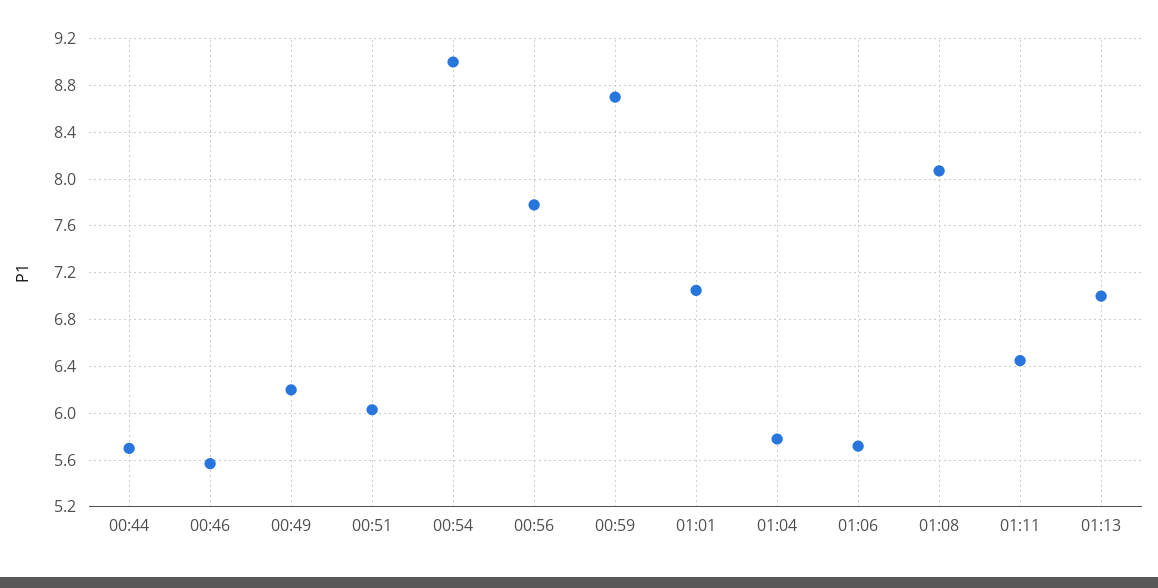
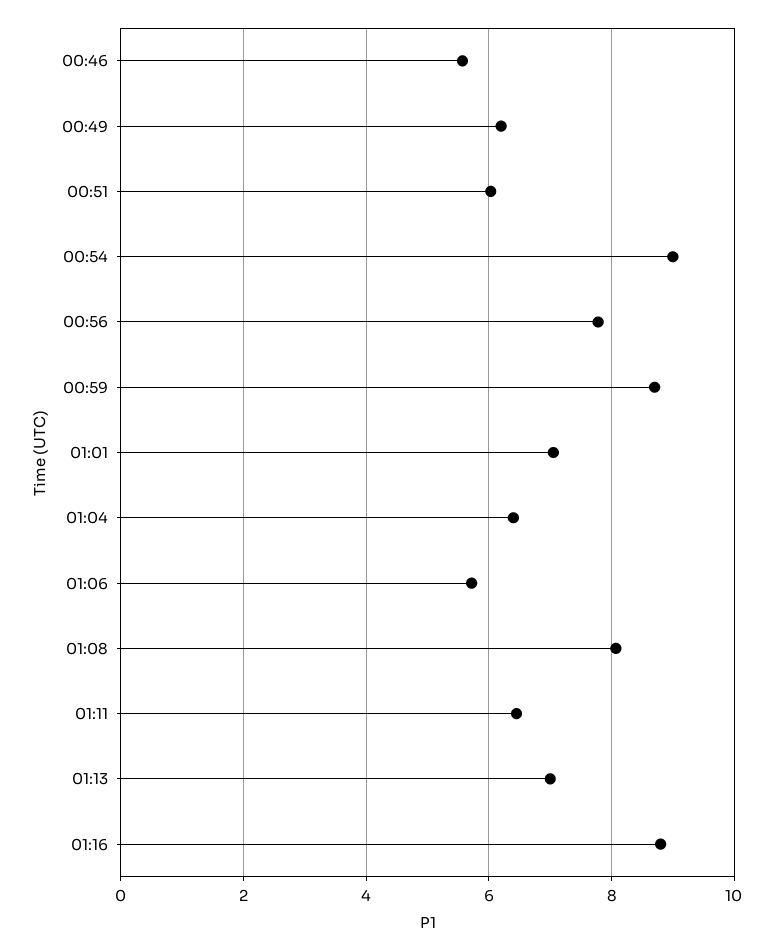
00:44: 5.7 -> none
01:04: 5.8 -> 6.4
01:16: none -> 8.8

